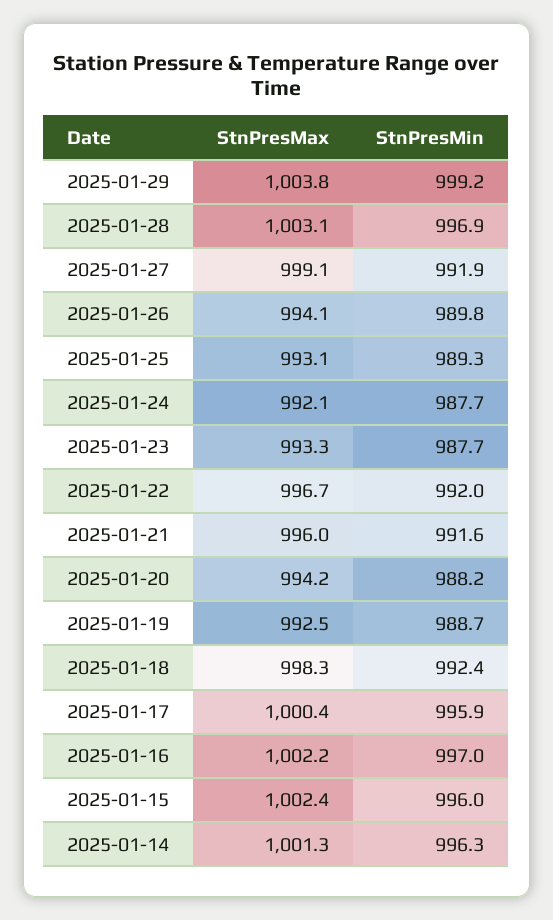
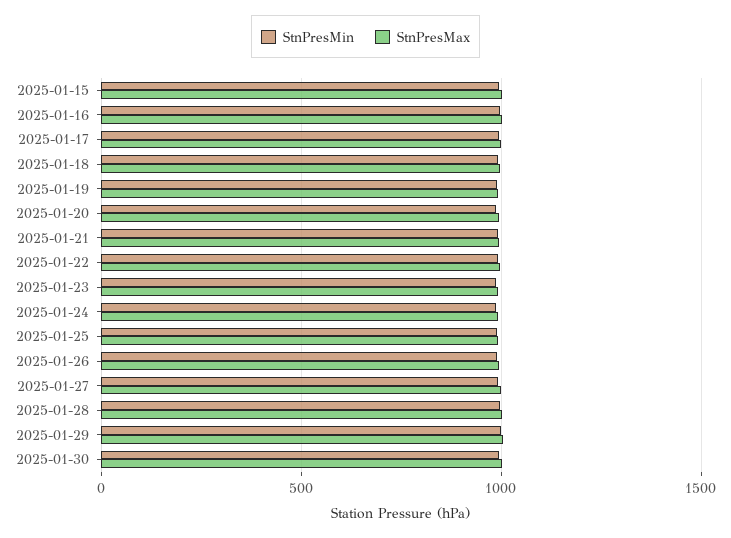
StnPresMax, 2025-01-14: 1001.3 -> none
StnPresMin, 2025-01-14: 996.3 -> none
StnPresMin, 2025-01-30: none -> 1000
StnPresMax, 2025-01-30: none -> 1000

